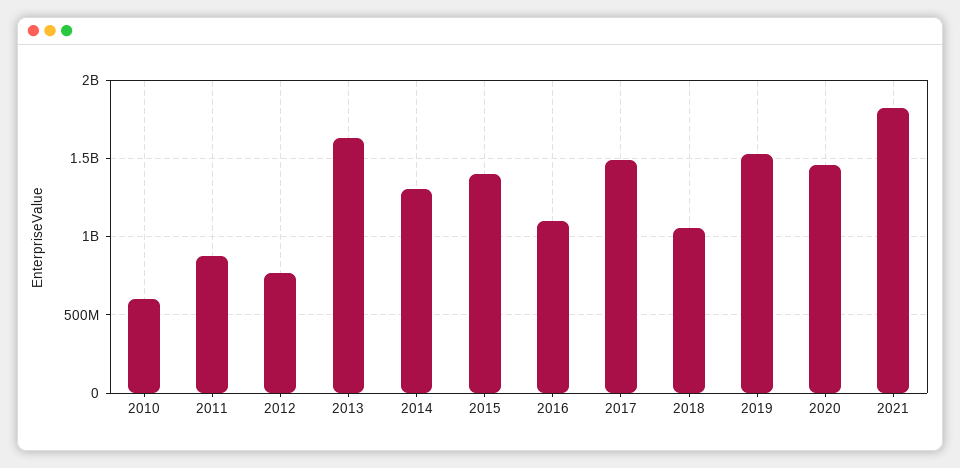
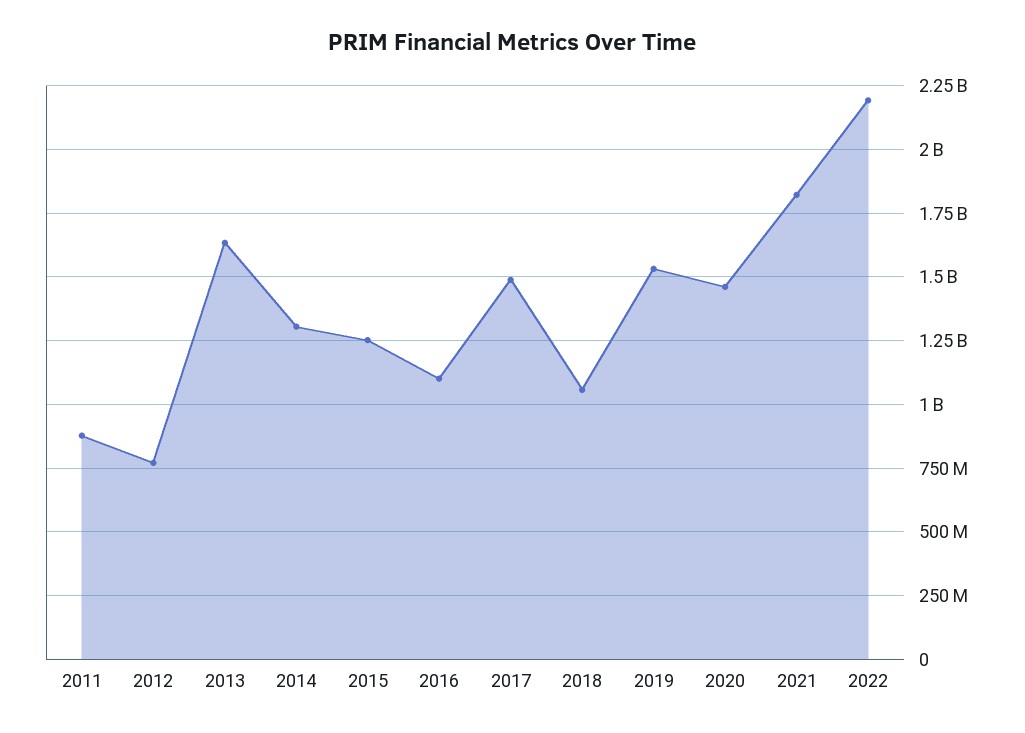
2010: 600000000 -> none
2015: 1400000000 -> 1250000000
2022: none -> 2200000000

